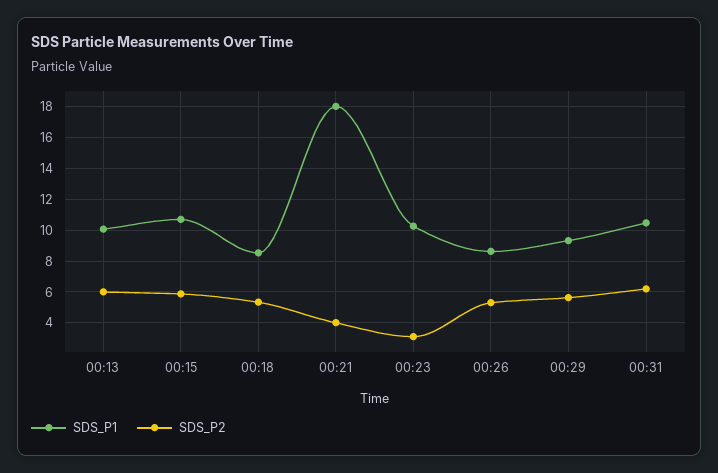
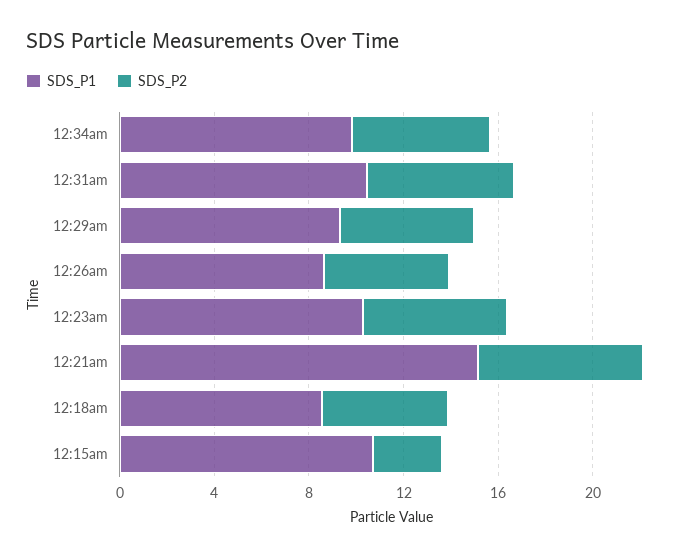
SDS_P1, 00:13: 10 -> none
SDS_P2, 00:13: 6 -> none
SDS_P2, 00:15: 6 -> 3
SDS_P1, 00:21: 18 -> 15
SDS_P2, 00:21: 4 -> 7
SDS_P2, 00:23: 3 -> 6
SDS_P1, 12:34am: none -> 10
SDS_P2, 12:34am: none -> 6

